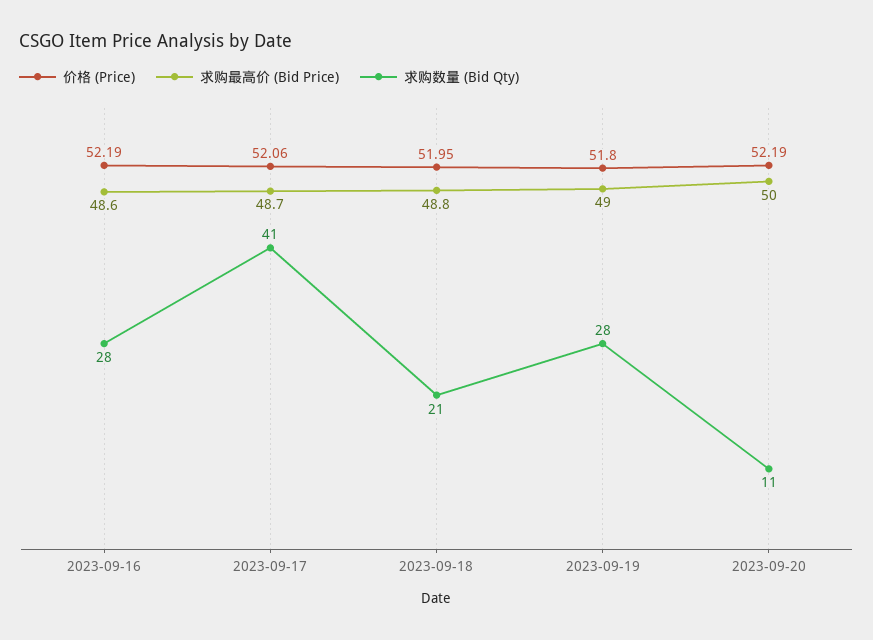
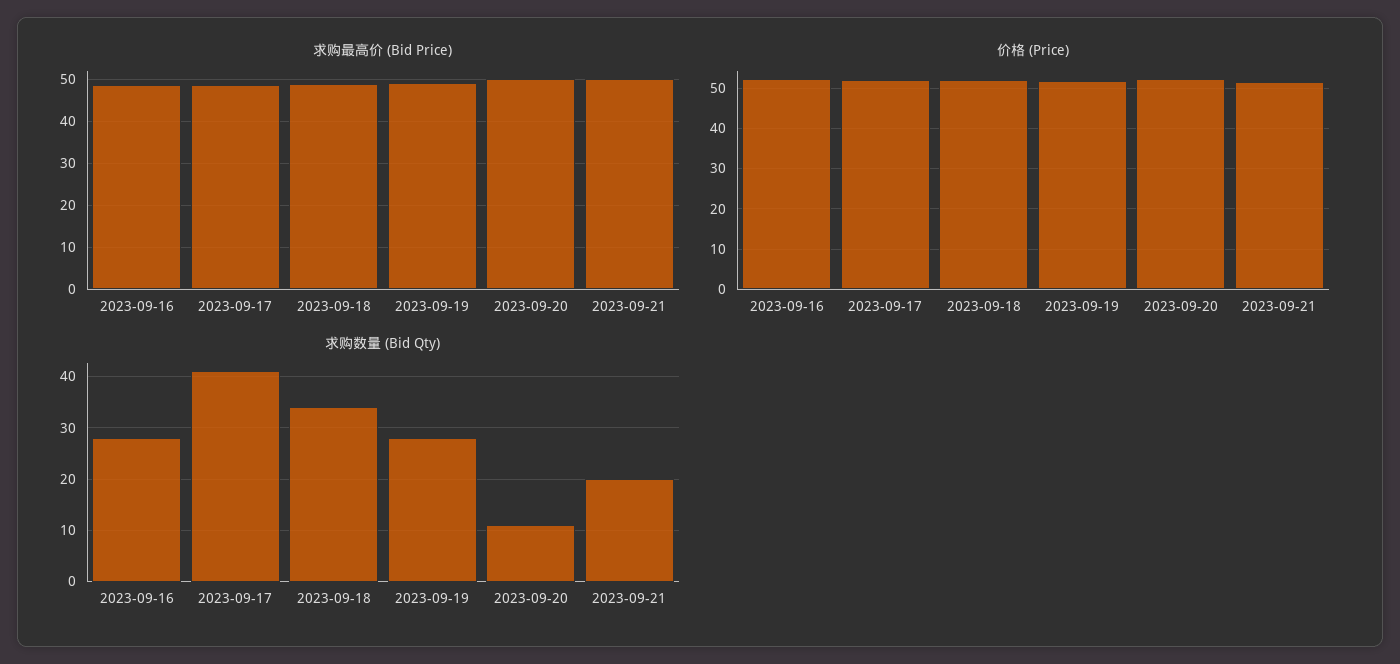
求购数量 (Bid Qty), 2023-09-18: 21 -> 35
求购最高价 (Bid Price), 2023-09-21: none -> 50
价格 (Price), 2023-09-21: none -> 52
求购数量 (Bid Qty), 2023-09-21: none -> 20

